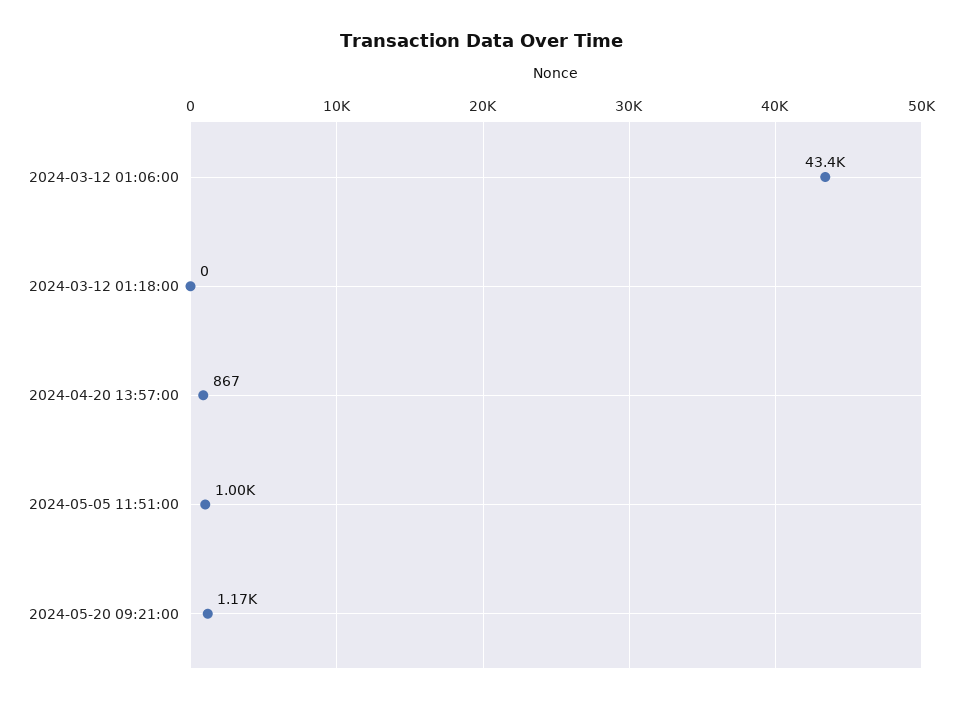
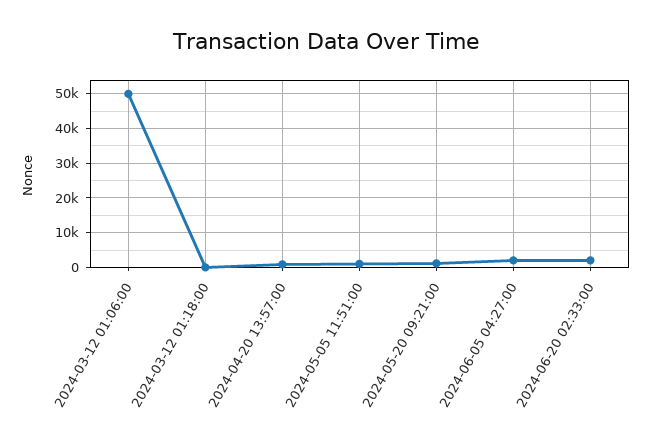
2024-03-12 01:06:00: 43400 -> 50000
2024-06-05 04:27:00: none -> 2000
2024-06-20 02:33:00: none -> 2000

